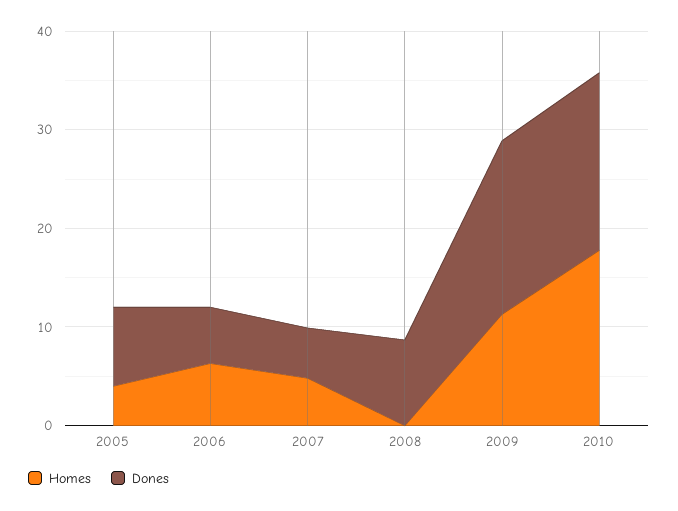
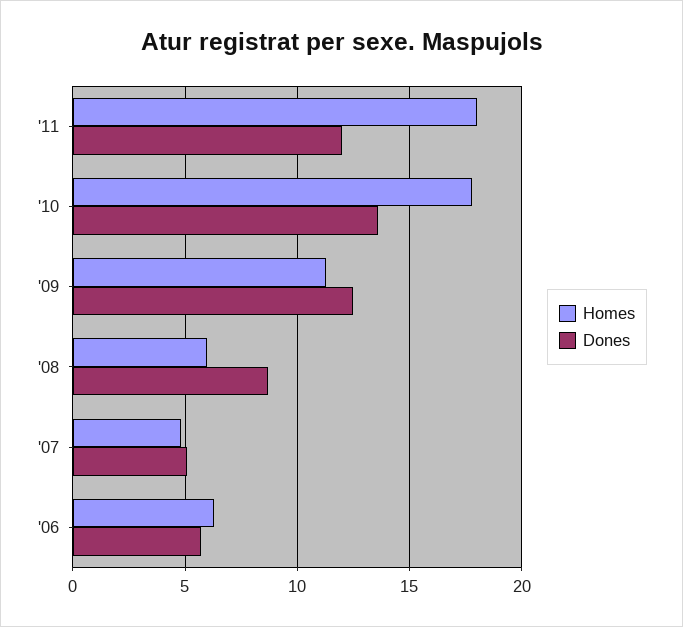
Homes, 2005: 4 -> none
Dones, 2005: 8 -> none
Homes, 2008: 0 -> 6
Dones, 2009: 18 -> 12.5
Dones, 2010: 18 -> 13.5
Homes, '11: none -> 18
Dones, '11: none -> 12

